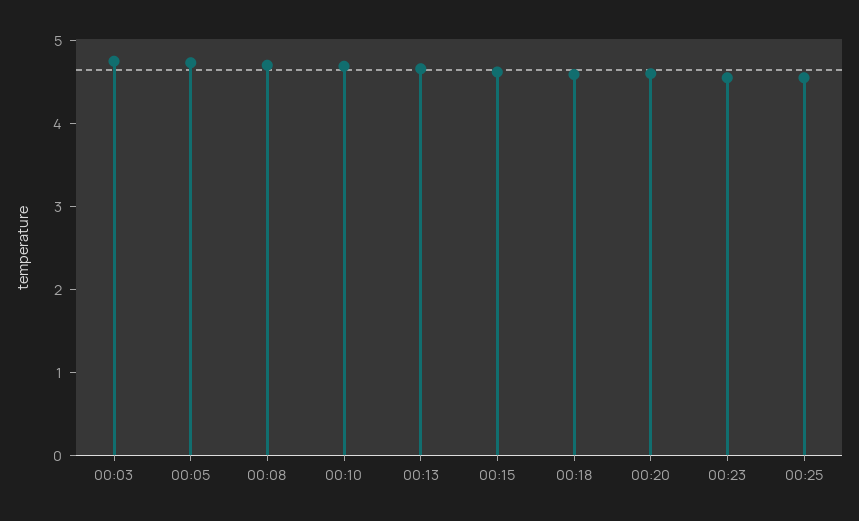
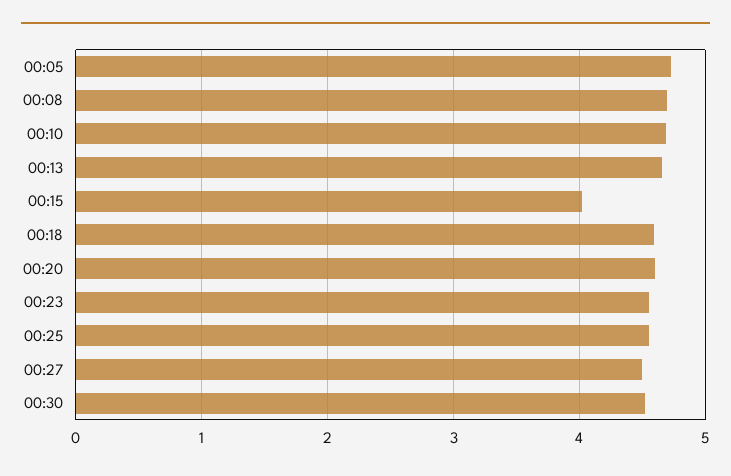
00:03: 4.8 -> none
00:15: 4.6 -> 4
00:27: none -> 4.5
00:30: none -> 4.5

